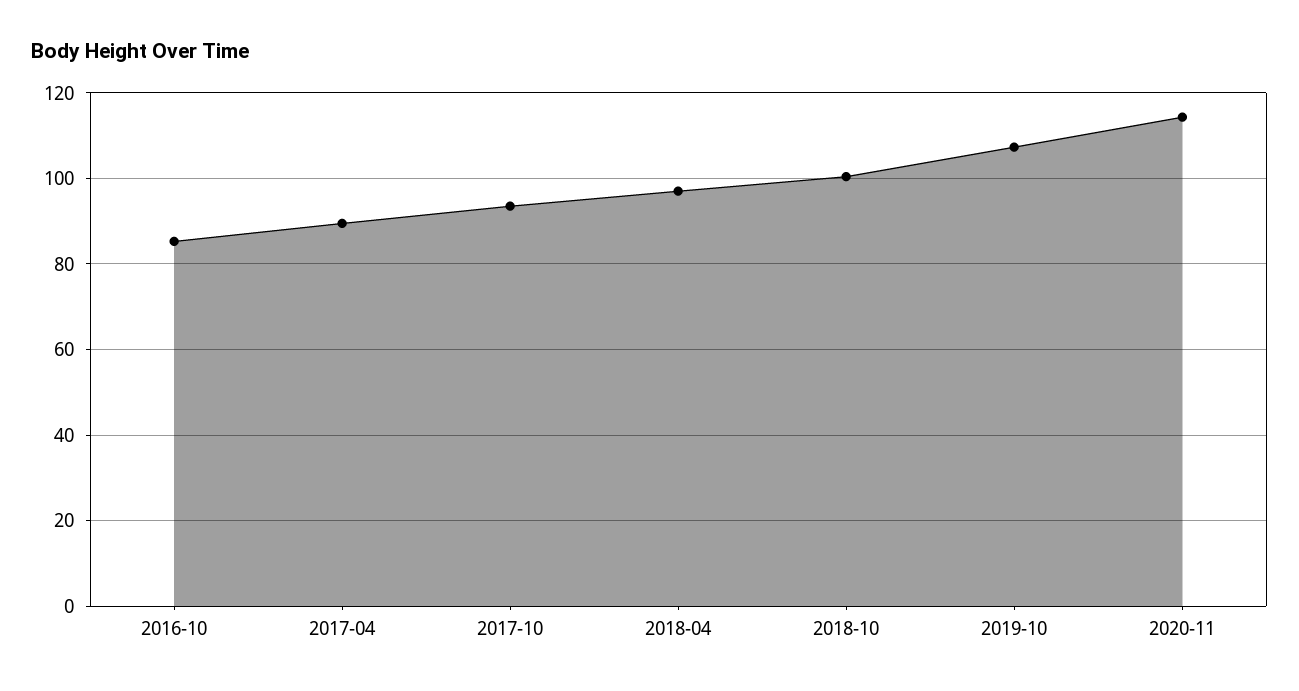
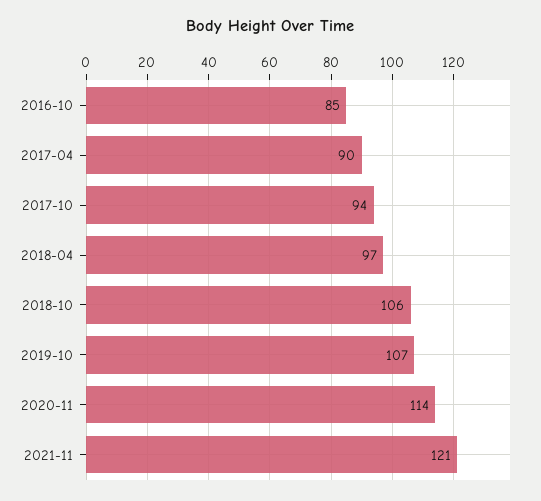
2018-10: 100 -> 106
2021-11: none -> 121

